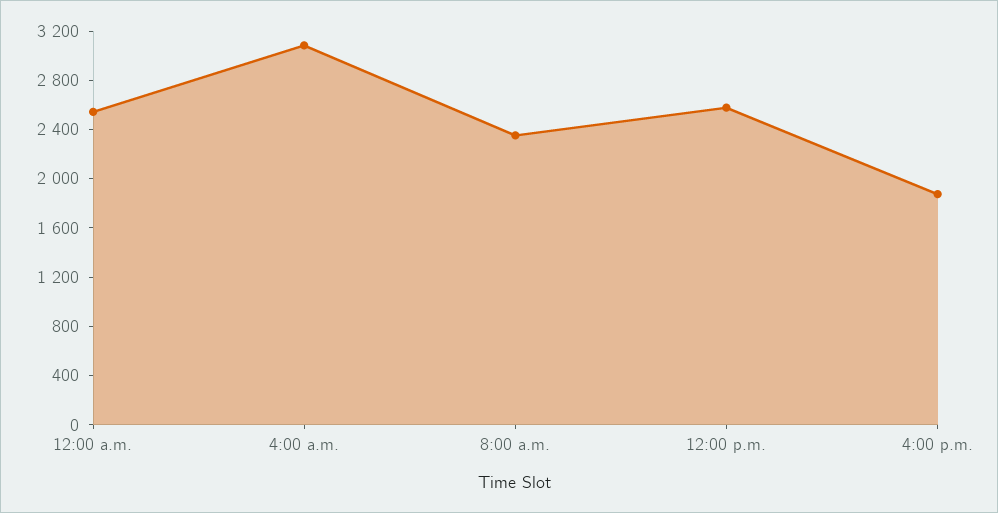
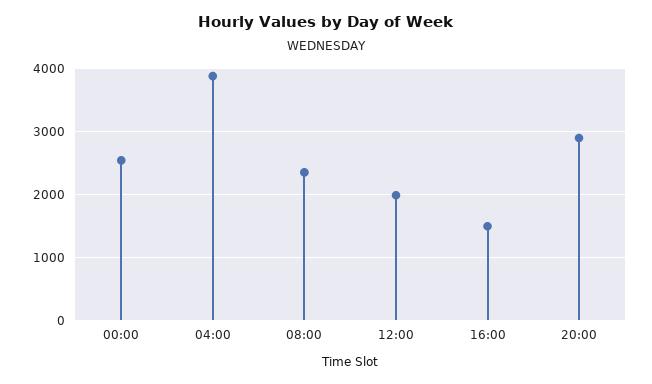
4:00 a.m.: 3100 -> 3900
12:00 p.m.: 2600 -> 2000
4:00 p.m.: 1900 -> 1500
20:00: none -> 2900

